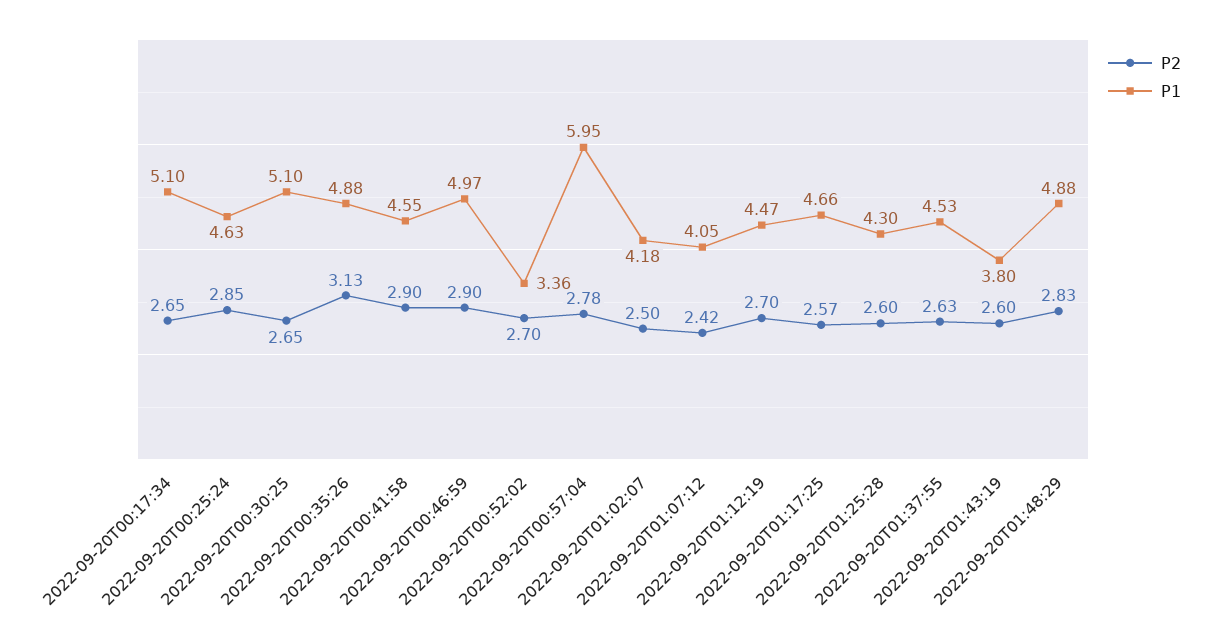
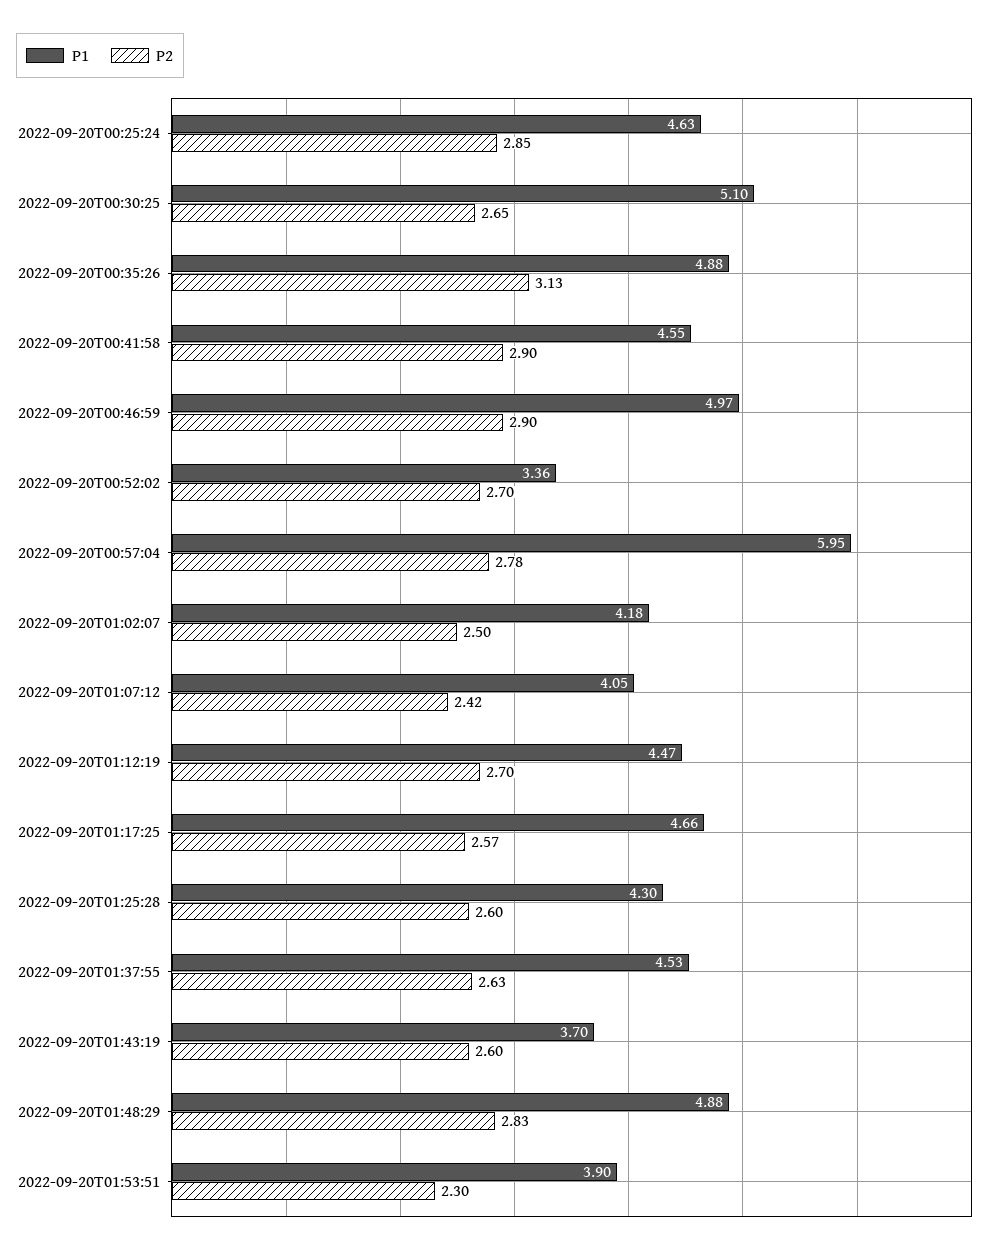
P2, 2022-09-20T00:17:34: 2.65 -> none
P1, 2022-09-20T00:17:34: 5.1 -> none
P1, 2022-09-20T01:43:19: 3.8 -> 3.7
P1, 2022-09-20T01:53:51: none -> 3.9
P2, 2022-09-20T01:53:51: none -> 2.3

